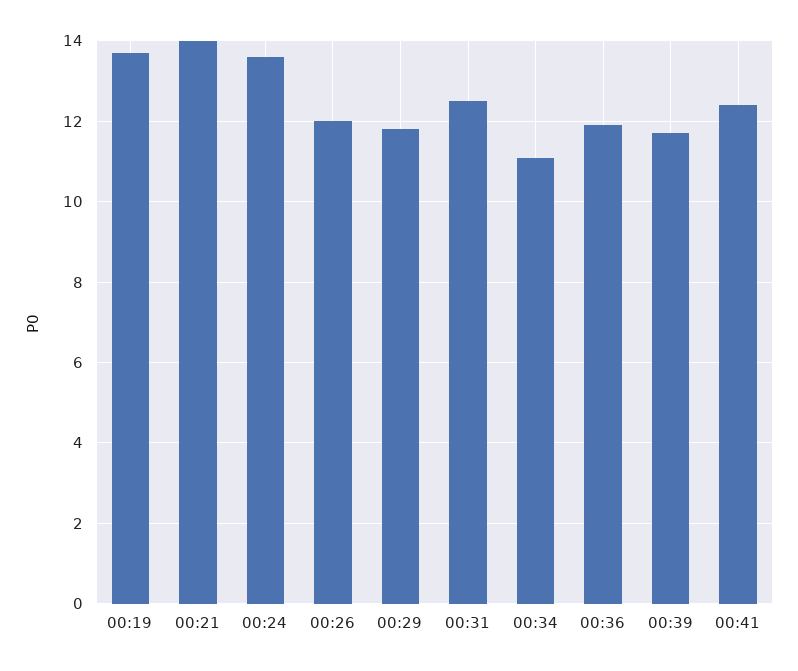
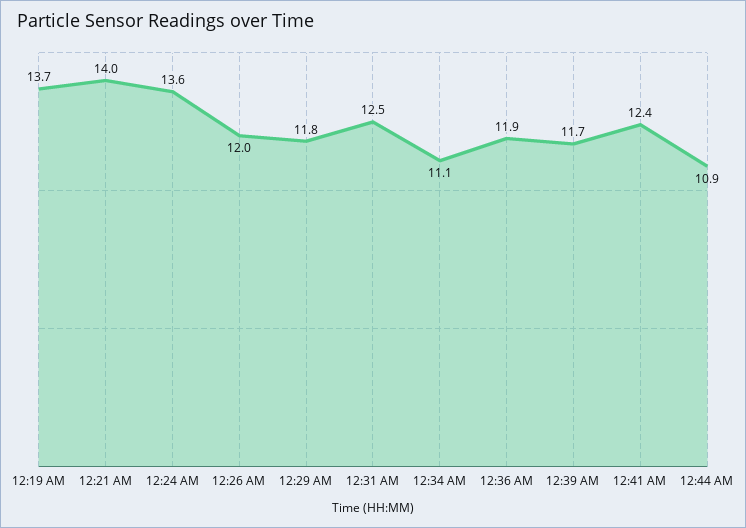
12:44 AM: none -> 10.9

